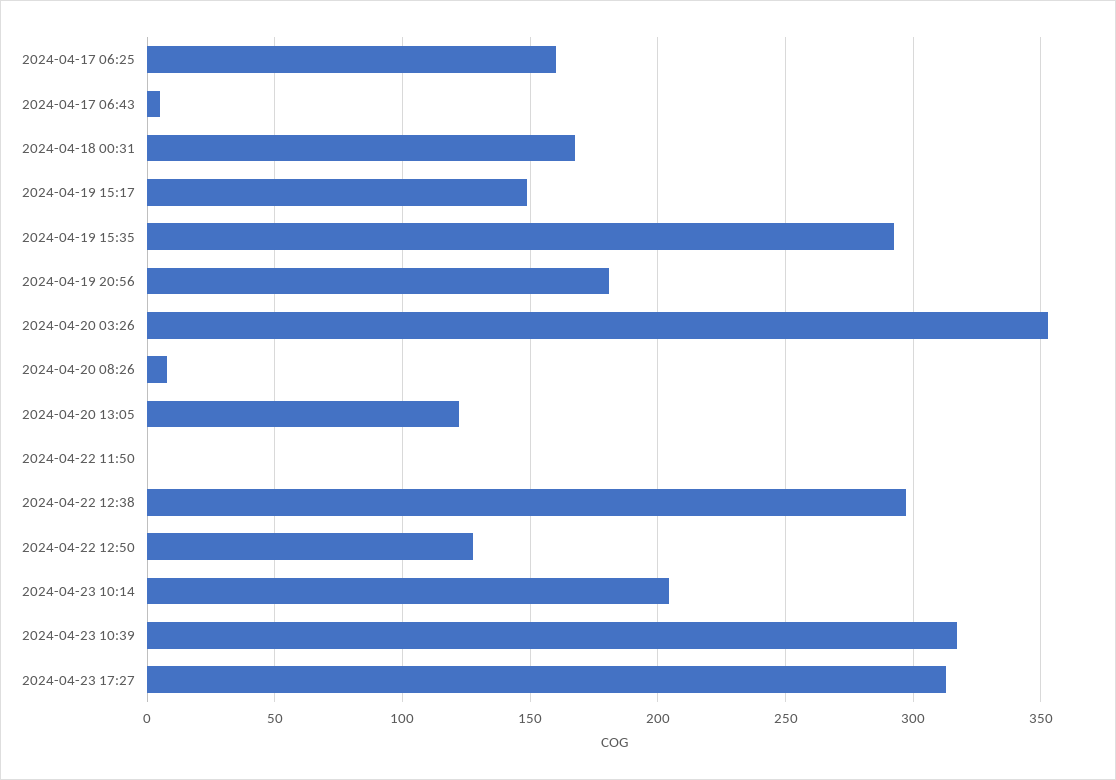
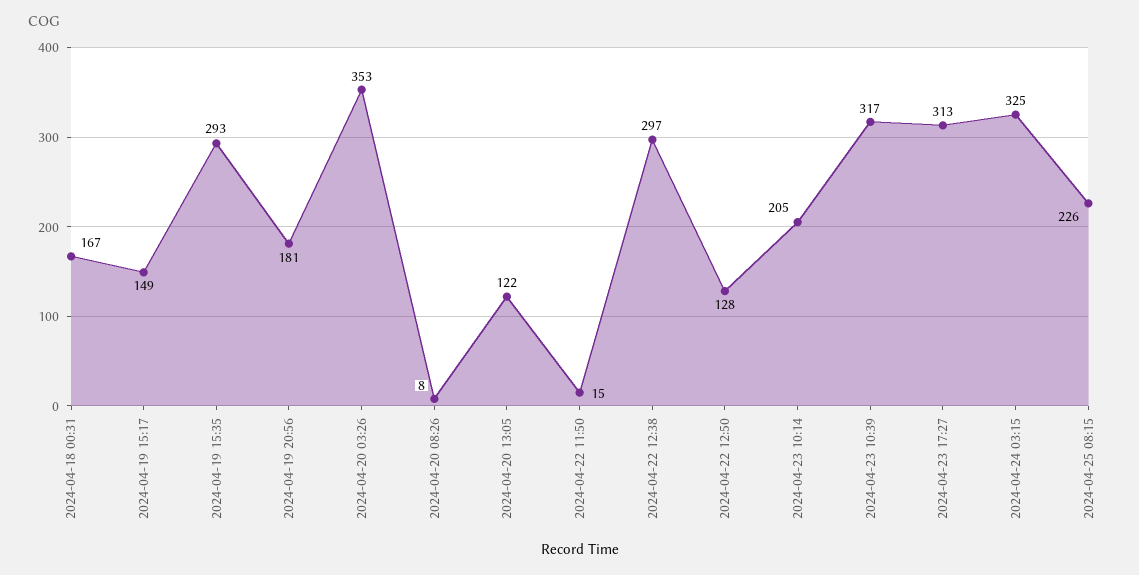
2024-04-17 06:25: 160 -> none
2024-04-17 06:43: 5 -> none
2024-04-22 11:50: 0 -> 15
2024-04-24 03:15: none -> 325
2024-04-25 08:15: none -> 226

